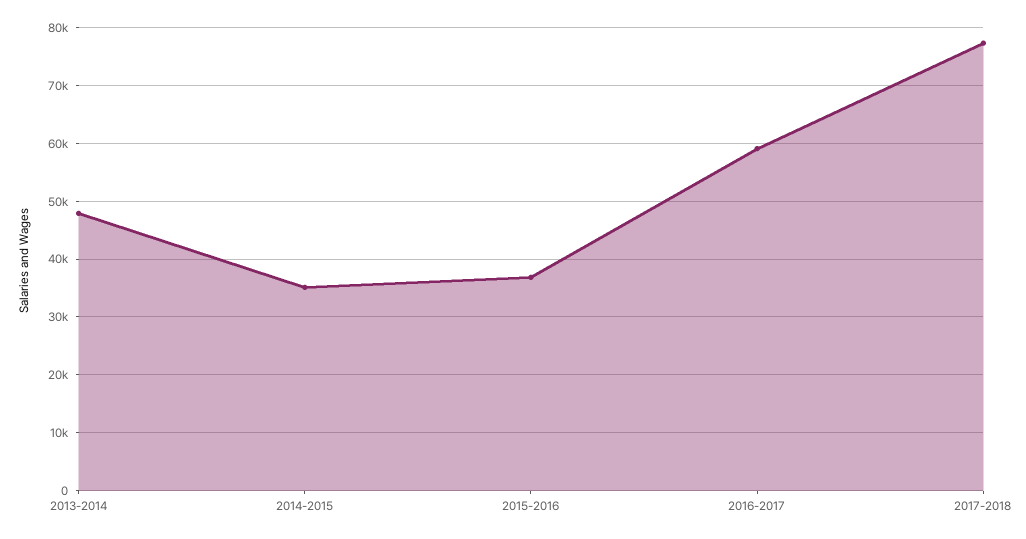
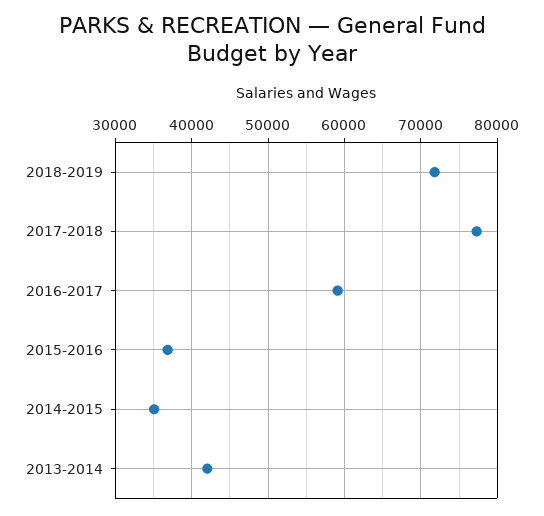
2013-2014: 48000 -> 42000
2018-2019: none -> 72000

